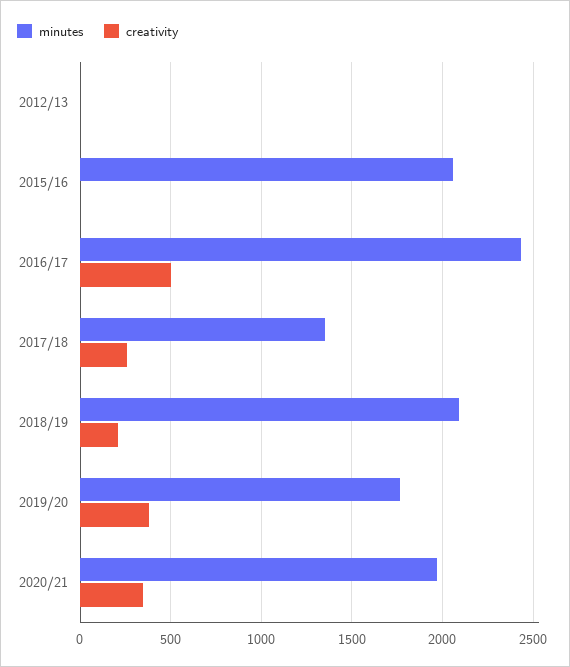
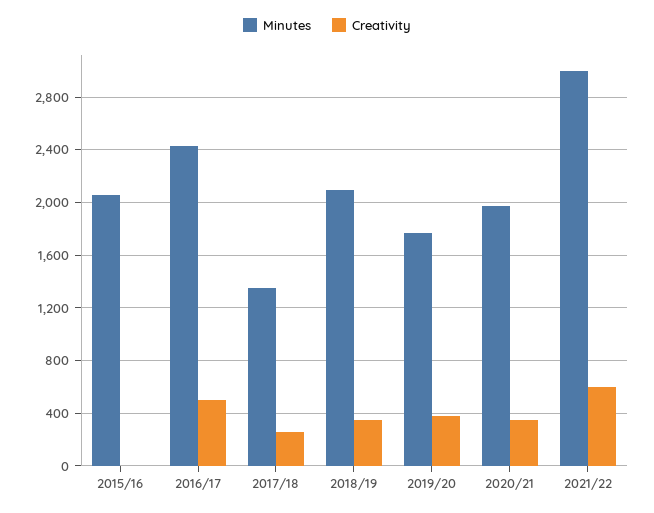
minutes, 2012/13: 0 -> none
creativity, 2012/13: 0 -> none
creativity, 2018/19: 200 -> 350
minutes, 2021/22: none -> 3000
creativity, 2021/22: none -> 600

